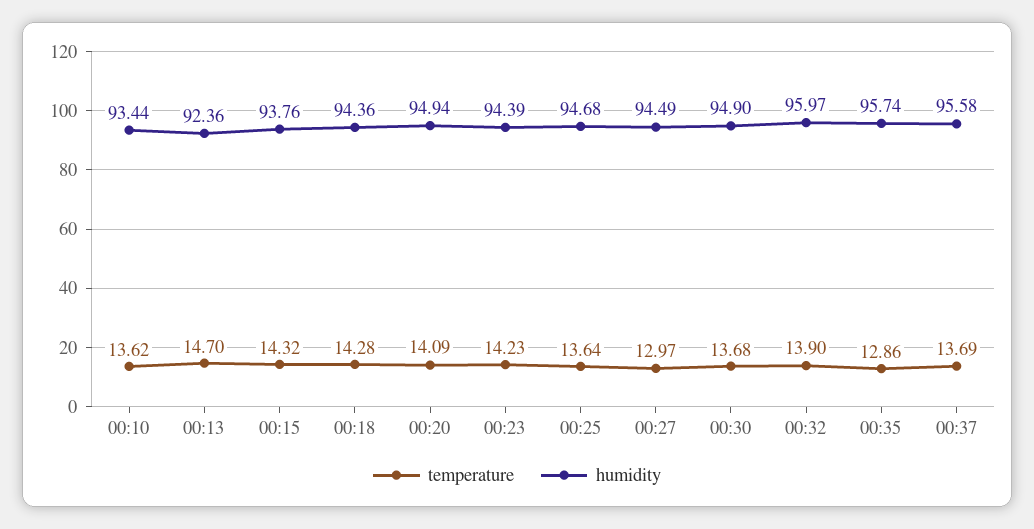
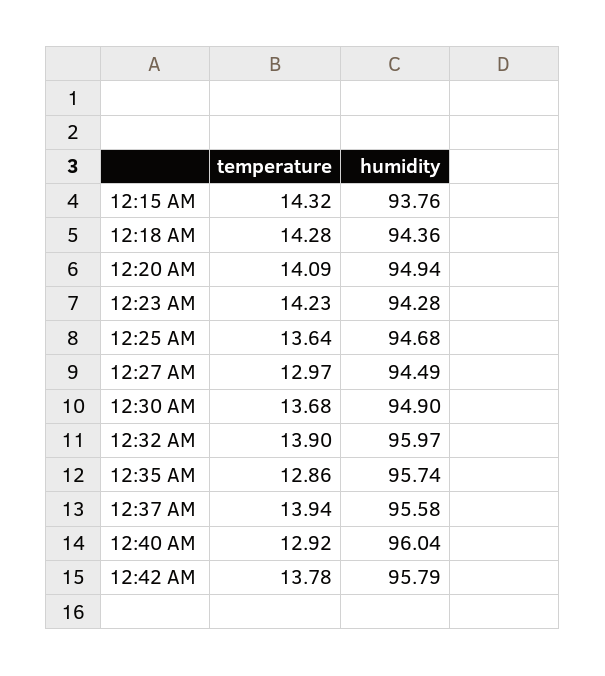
temperature, 00:10: 13.62 -> none
humidity, 00:10: 93.44 -> none
temperature, 00:13: 14.7 -> none
humidity, 00:13: 92.36 -> none
humidity, 00:23: 94.39 -> 94.28
temperature, 00:37: 13.69 -> 13.94
temperature, 12:40 AM: none -> 12.92
humidity, 12:40 AM: none -> 96.04
temperature, 12:42 AM: none -> 13.78
humidity, 12:42 AM: none -> 95.79

